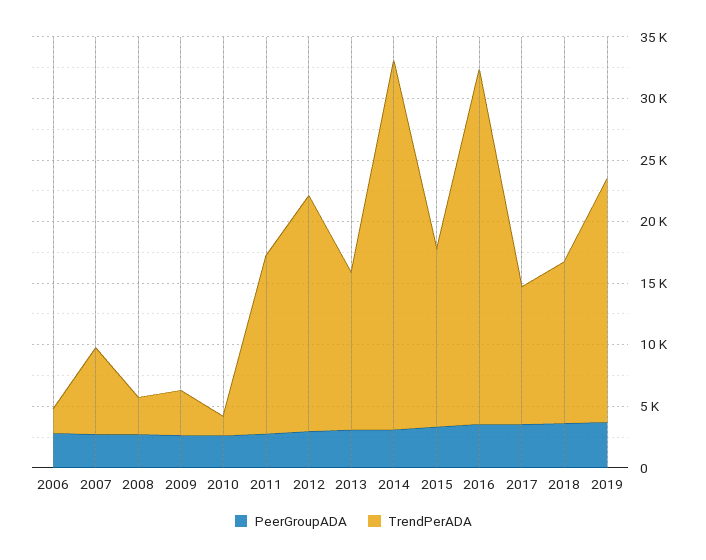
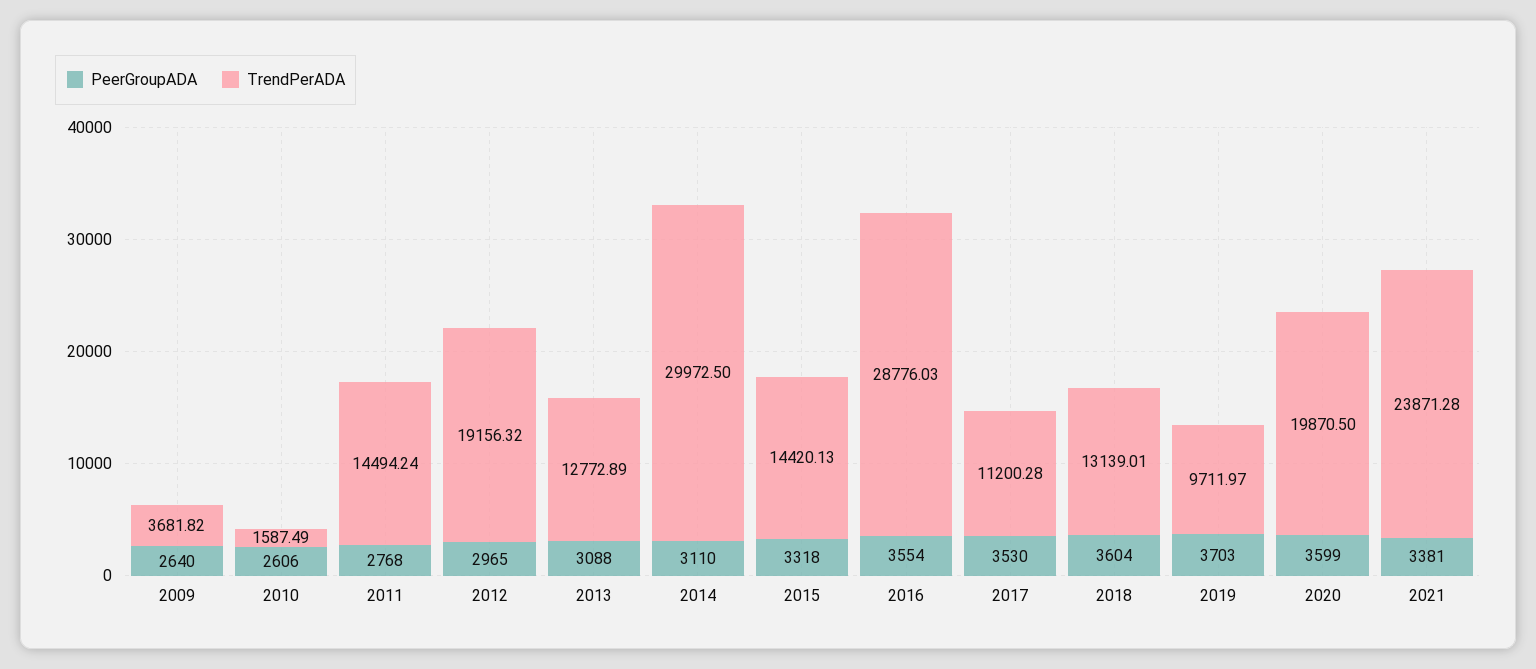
PeerGroupADA, 2006: 3000 -> none
TrendPerADA, 2006: 2000 -> none
PeerGroupADA, 2007: 3000 -> none
TrendPerADA, 2007: 7000 -> none
PeerGroupADA, 2008: 3000 -> none
TrendPerADA, 2008: 3000 -> none
TrendPerADA, 2019: 20000 -> 9711.97
PeerGroupADA, 2020: none -> 3599
TrendPerADA, 2020: none -> 19870.5
PeerGroupADA, 2021: none -> 3381
TrendPerADA, 2021: none -> 23871.28

